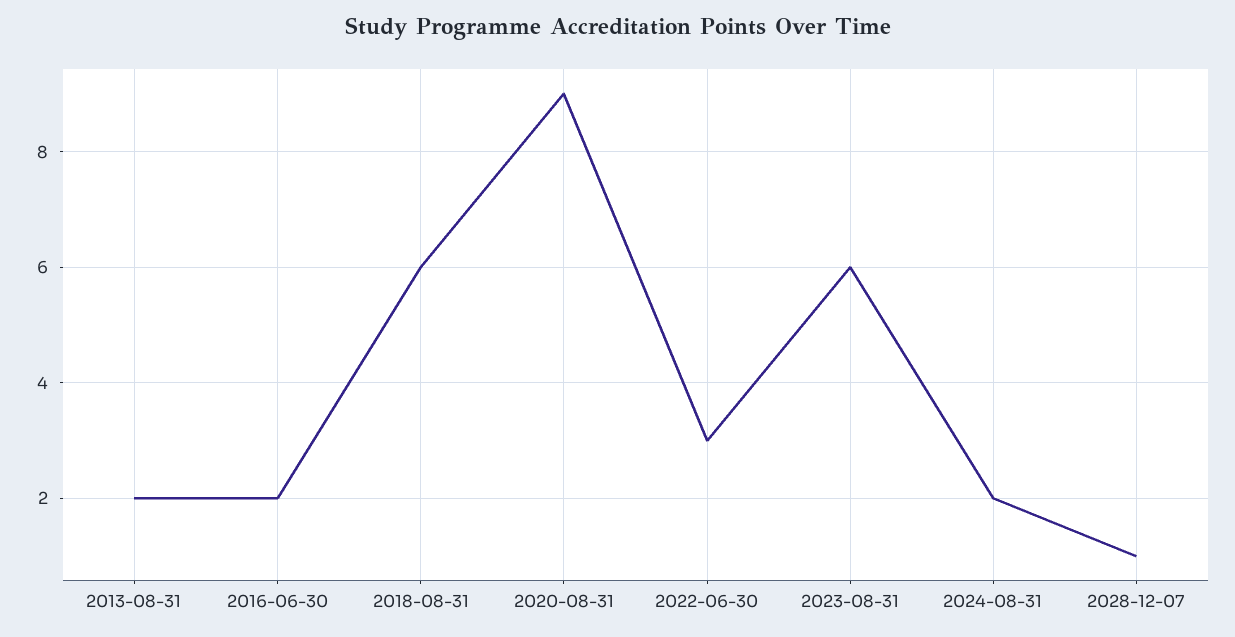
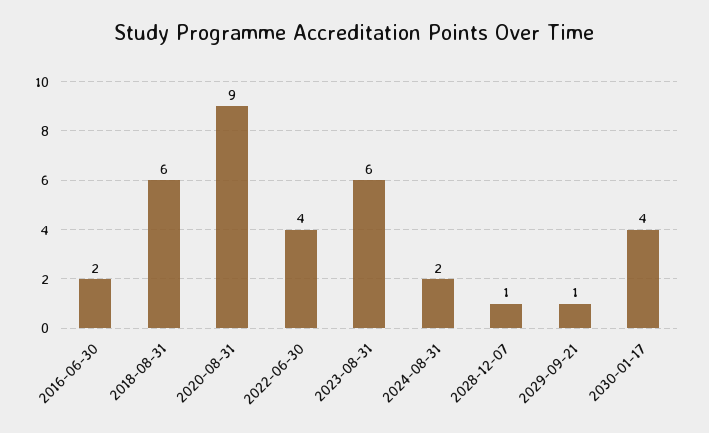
2013-08-31: 2 -> none
2022-06-30: 3 -> 4
2029-09-21: none -> 1
2030-01-17: none -> 4

